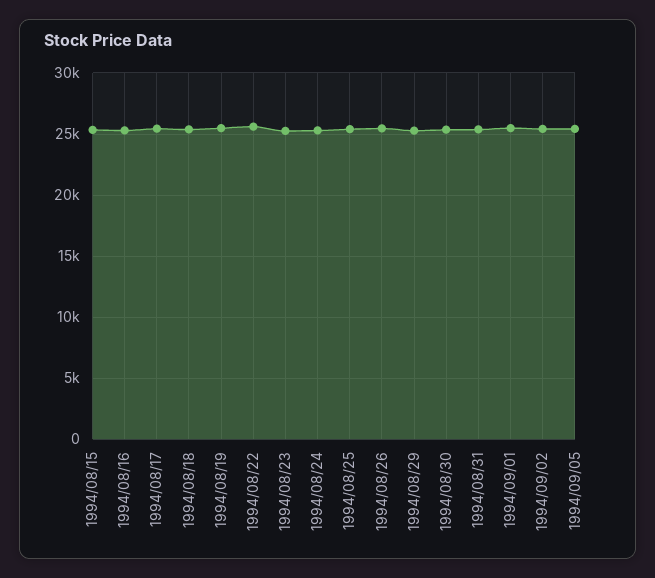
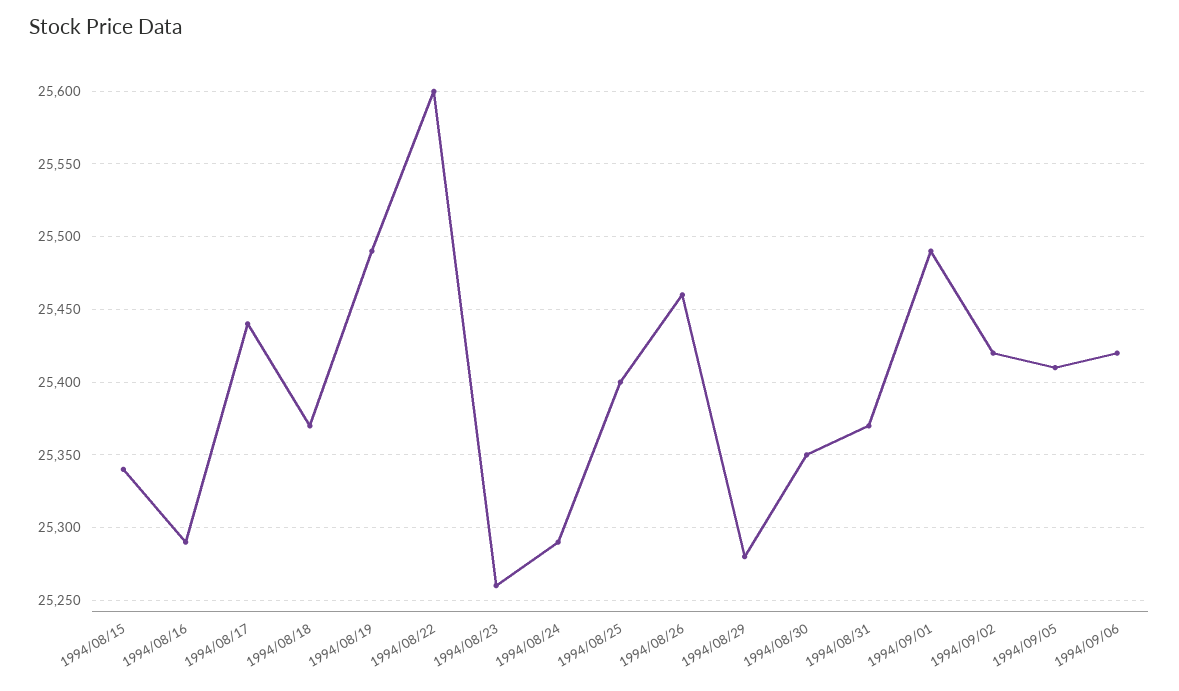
1994/09/06: none -> 25420

